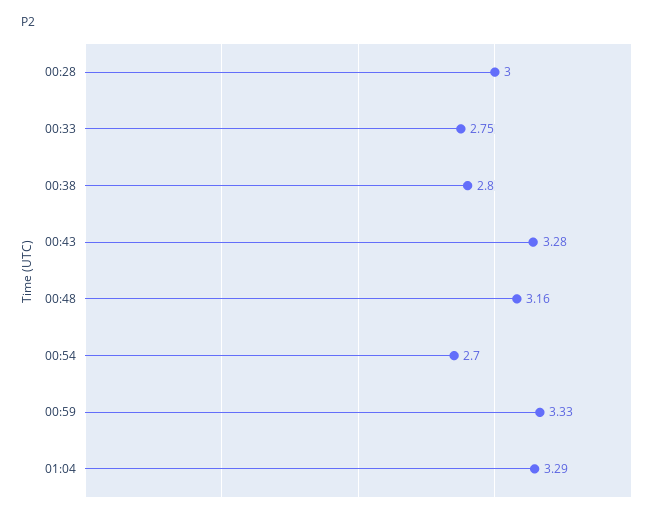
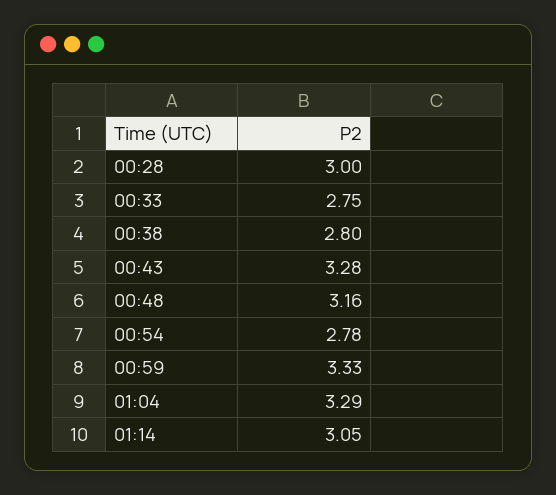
00:54: 2.7 -> 2.78
01:14: none -> 3.05

